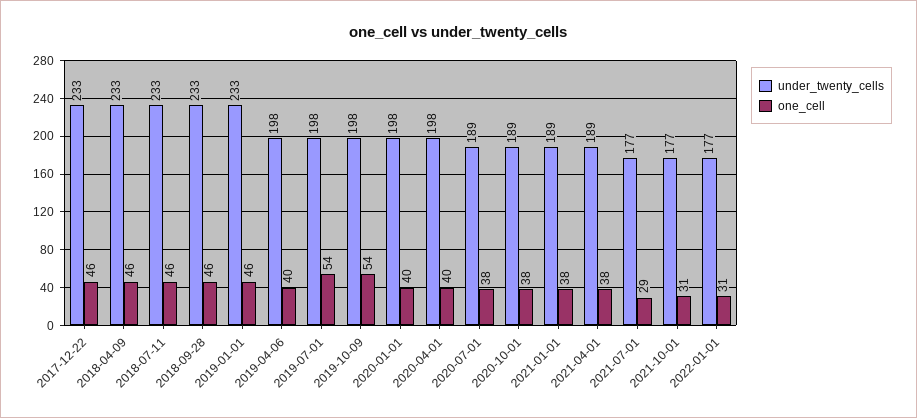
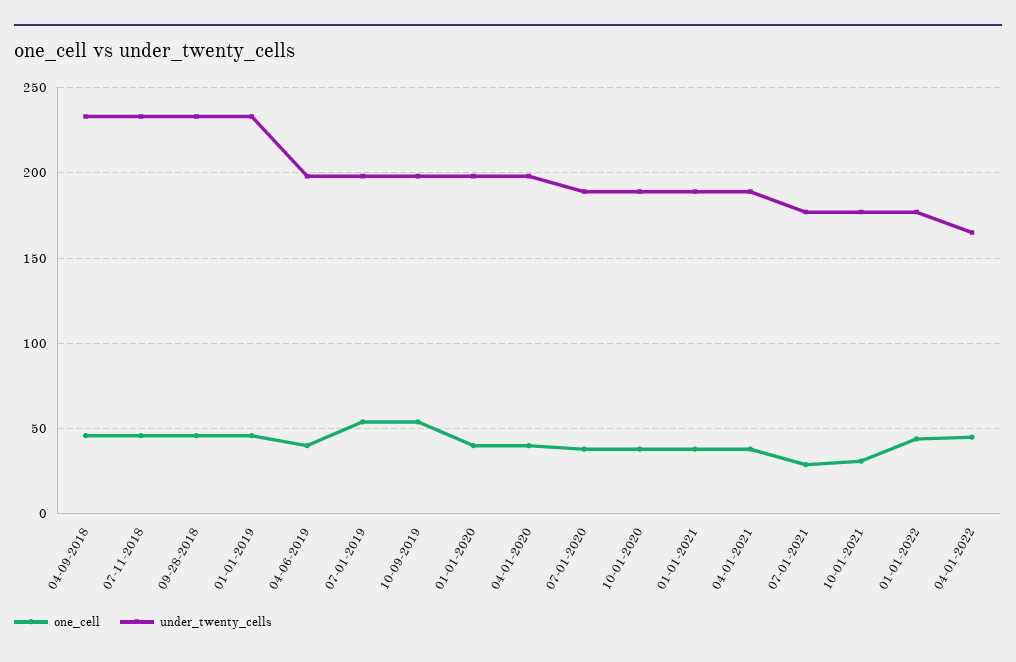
under_twenty_cells, 2017-12-22: 233 -> none
one_cell, 2017-12-22: 46 -> none
one_cell, 2022-01-01: 31 -> 45
one_cell, 04-01-2022: none -> 45
under_twenty_cells, 04-01-2022: none -> 165

